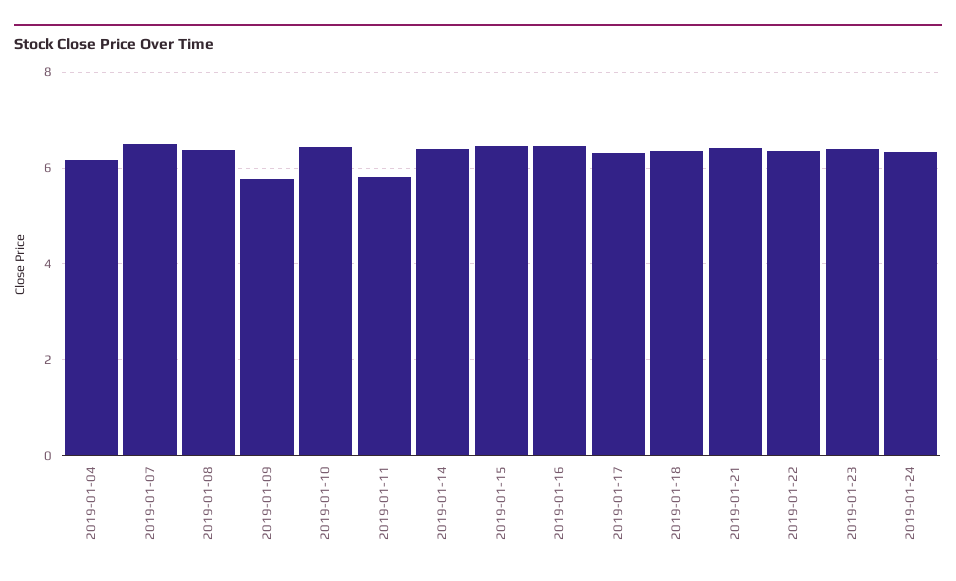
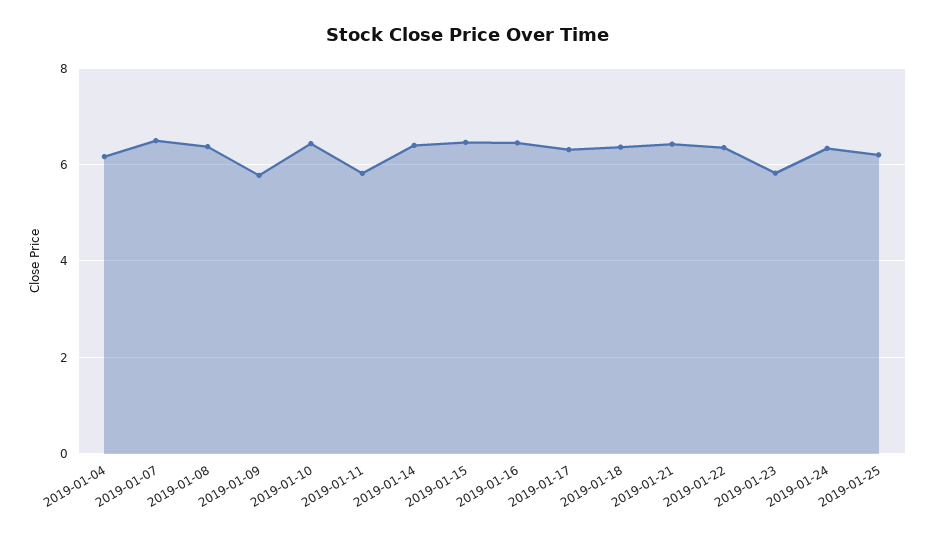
2019-01-23: 6.4 -> 5.8
2019-01-25: none -> 6.2

